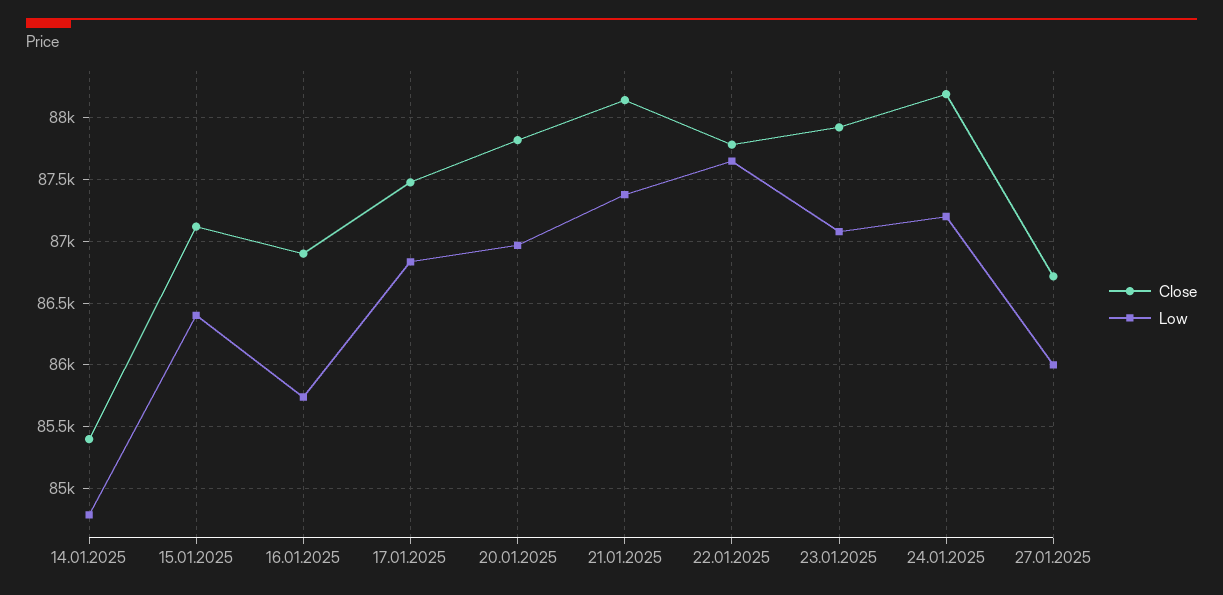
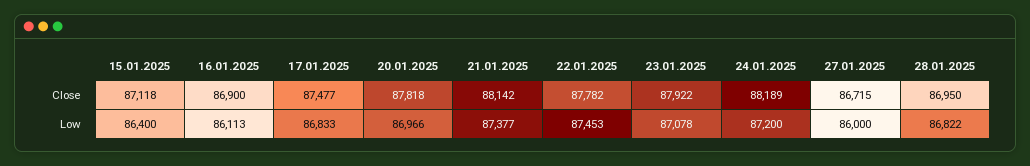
Close, 14.01.2025: 85400 -> none
Low, 14.01.2025: 84800 -> none
Low, 16.01.2025: 85750 -> 86113
Low, 22.01.2025: 87650 -> 87453
Close, 28.01.2025: none -> 86950
Low, 28.01.2025: none -> 86822

